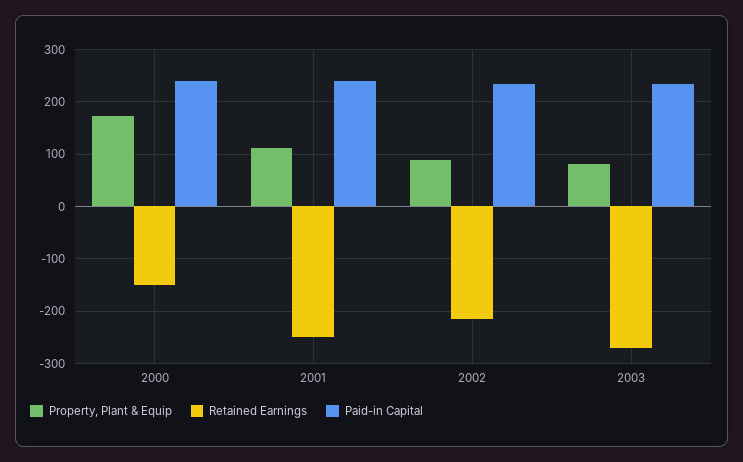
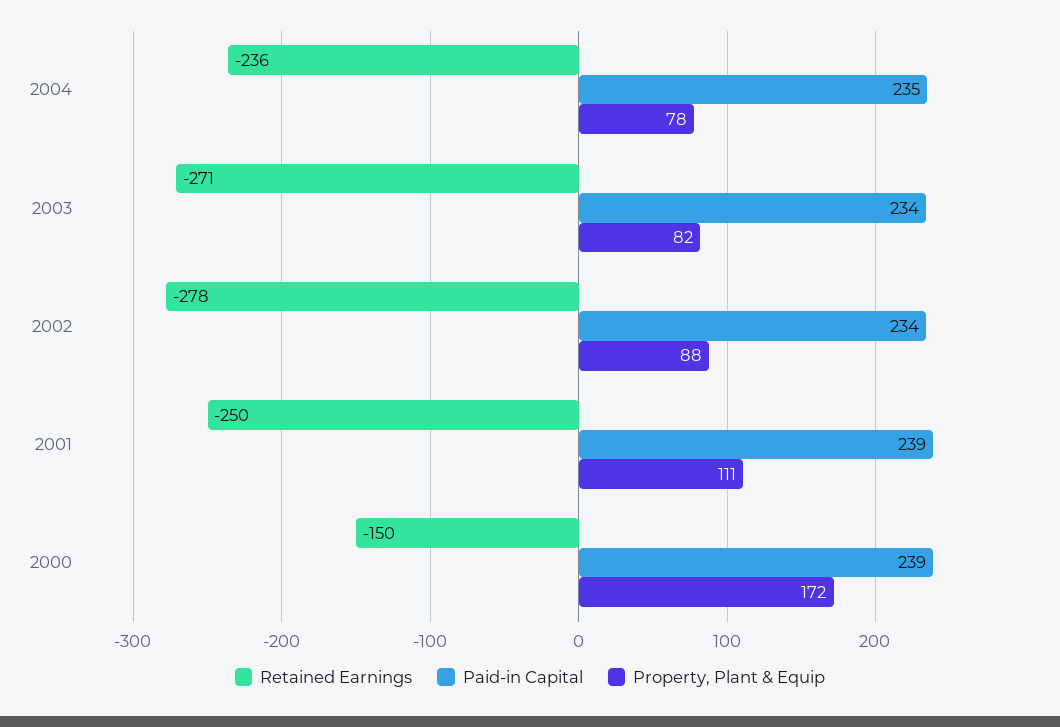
Retained Earnings, 2002: -220 -> -278
Retained Earnings, 2004: none -> -236
Paid-in Capital, 2004: none -> 235
Property, Plant & Equip, 2004: none -> 78

